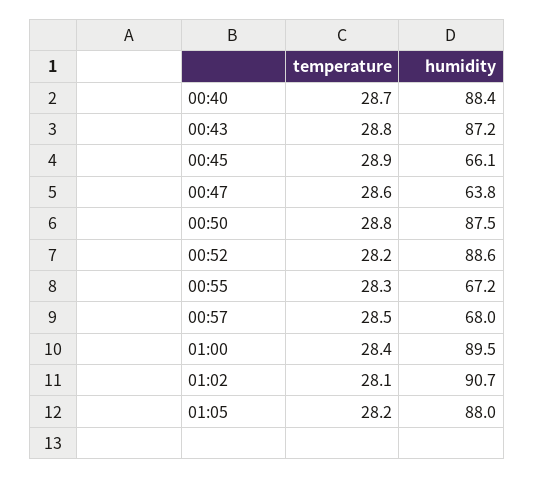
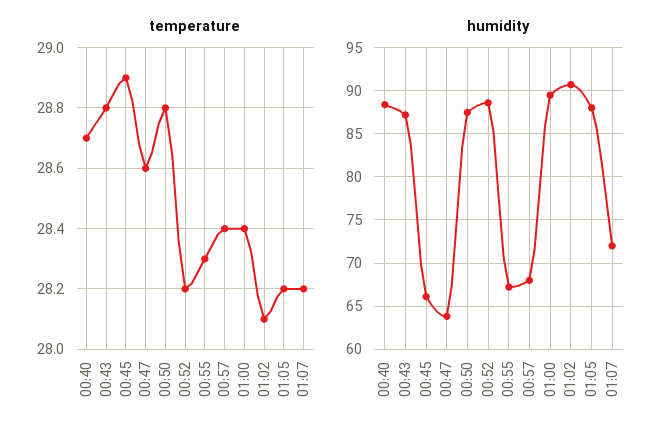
temperature, 00:57: 28.5 -> 28.4
temperature, 01:07: none -> 28.2
humidity, 01:07: none -> 72

